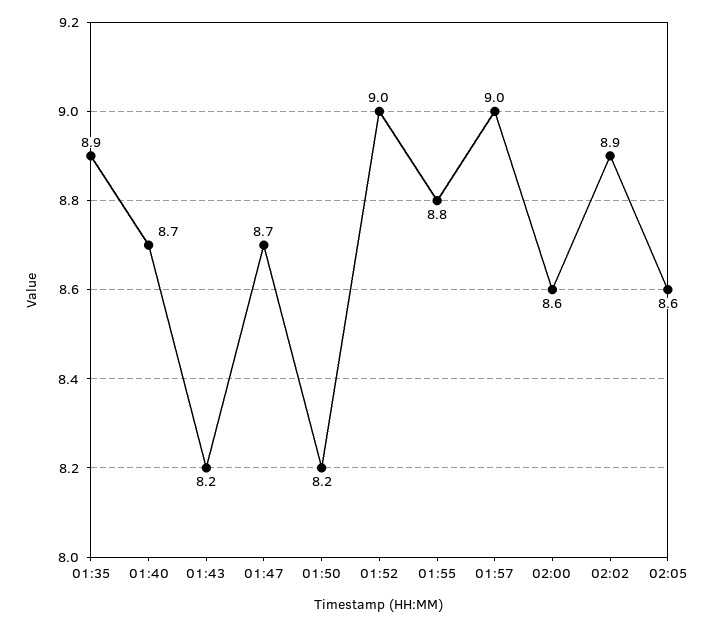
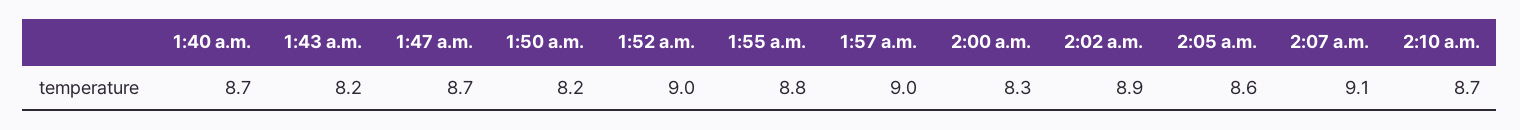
01:35: 8.9 -> none
02:00: 8.6 -> 8.3
2:07 a.m.: none -> 9.1
2:10 a.m.: none -> 8.7

